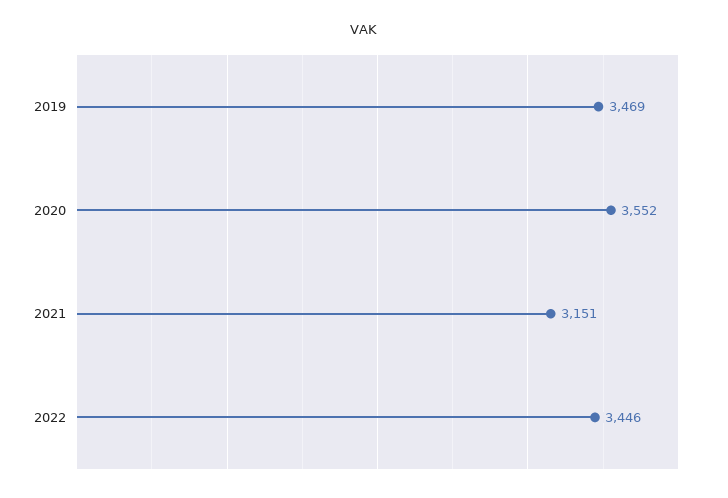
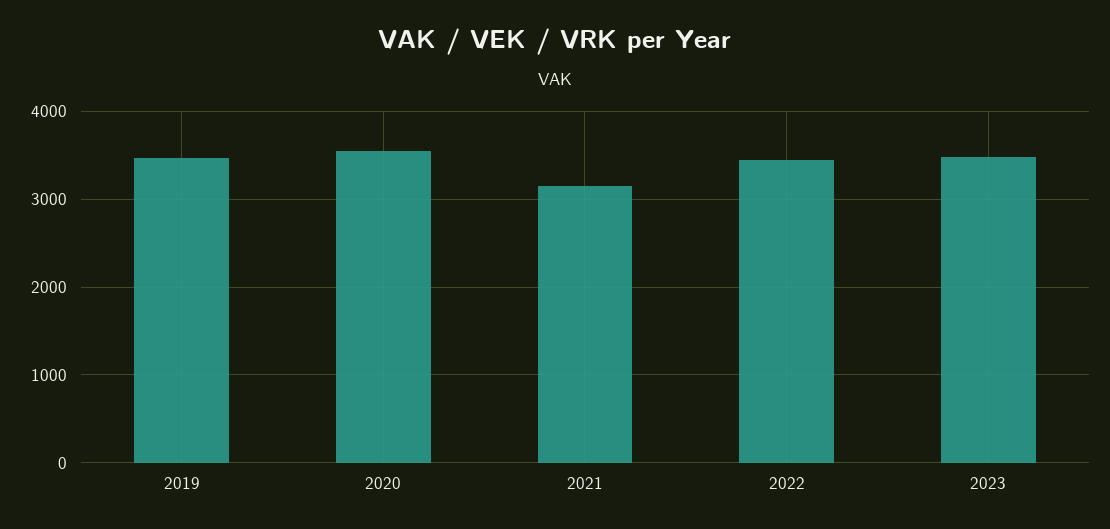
2023: none -> 3500

